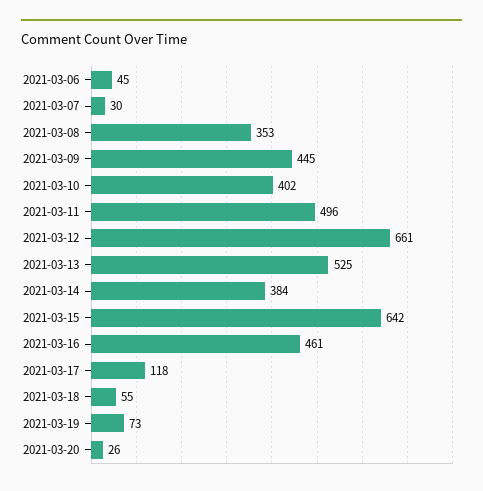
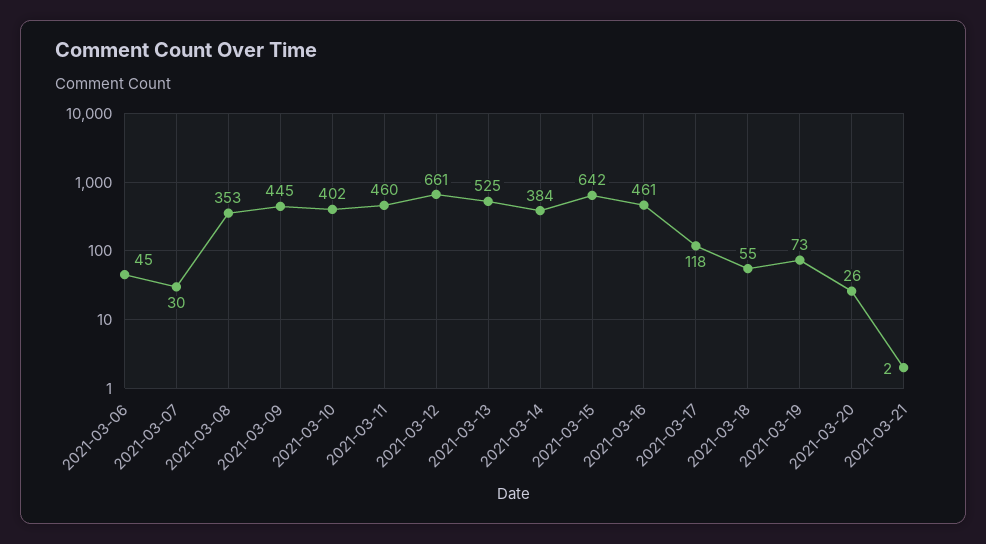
2021-03-11: 496 -> 460
2021-03-21: none -> 2

